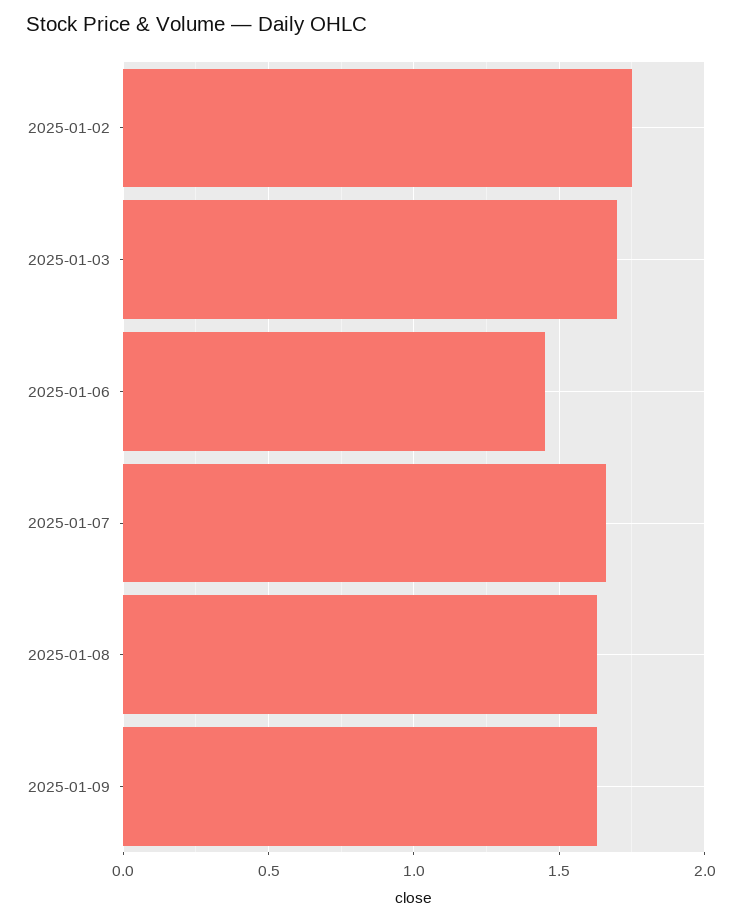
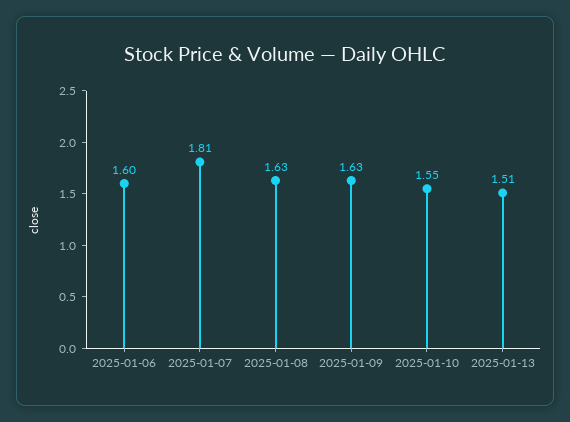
2025-01-02: 1.75 -> none
2025-01-03: 1.7 -> none
2025-01-06: 1.45 -> 1.6
2025-01-07: 1.65 -> 1.81
2025-01-10: none -> 1.55
2025-01-13: none -> 1.51

